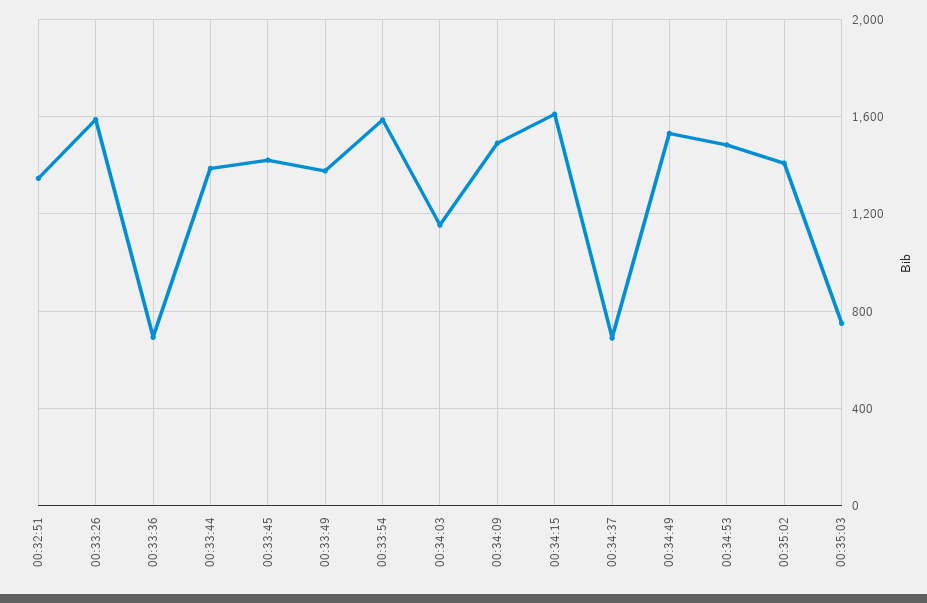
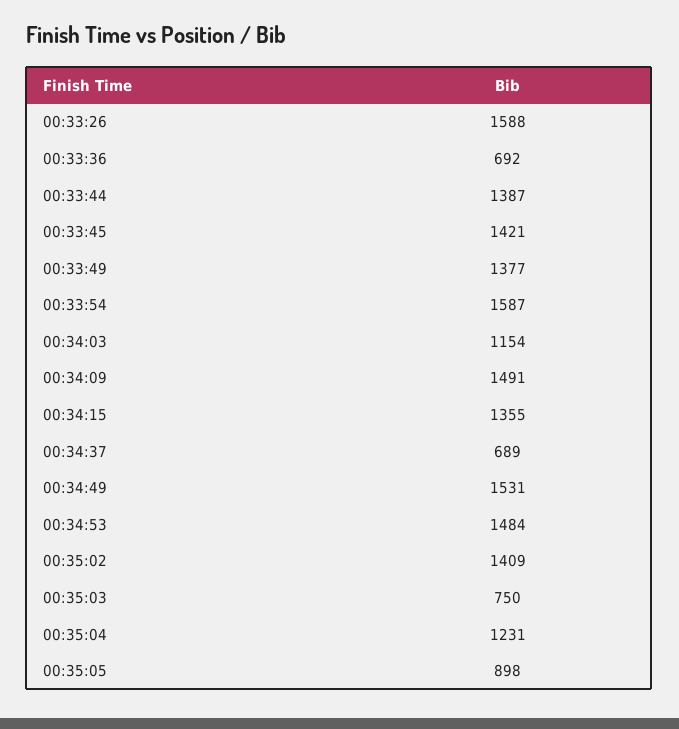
00:32:51: 1350 -> none
00:34:15: 1600 -> 1355
00:35:04: none -> 1231
00:35:05: none -> 898

